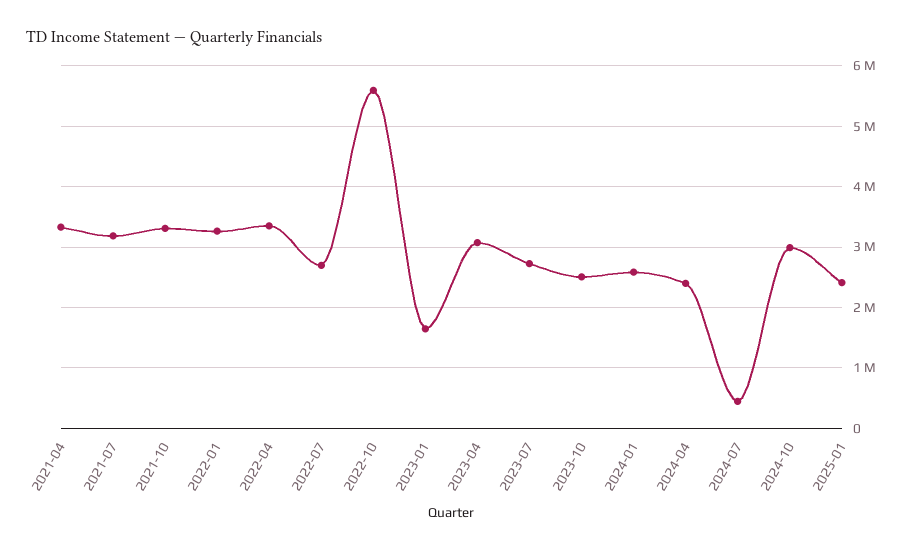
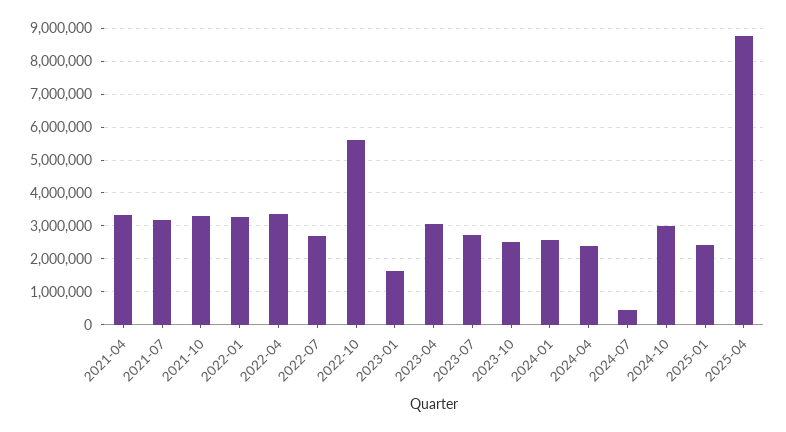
2025-04: none -> 8800000

